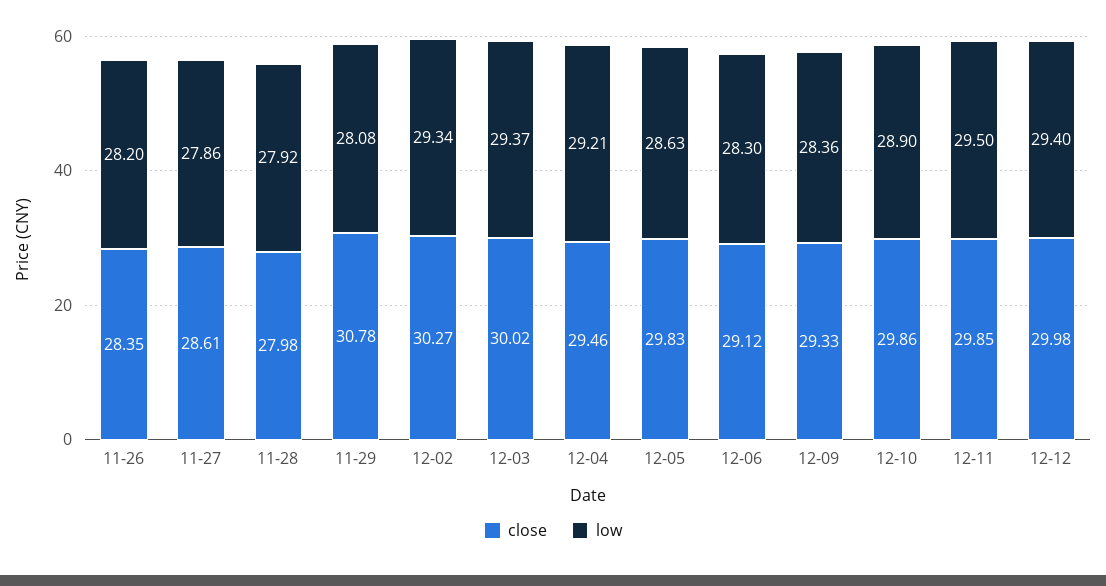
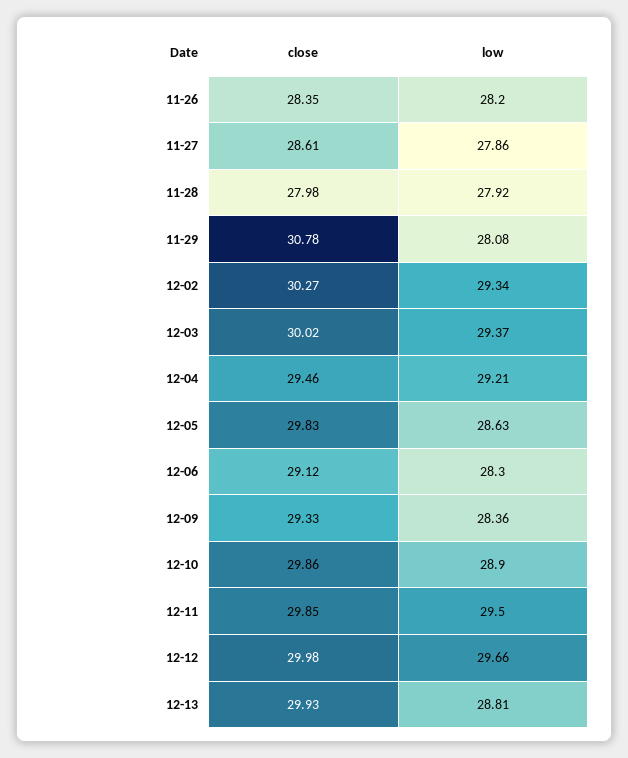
low, 12-12: 29.4 -> 29.66
close, 12-13: none -> 29.93
low, 12-13: none -> 28.81

